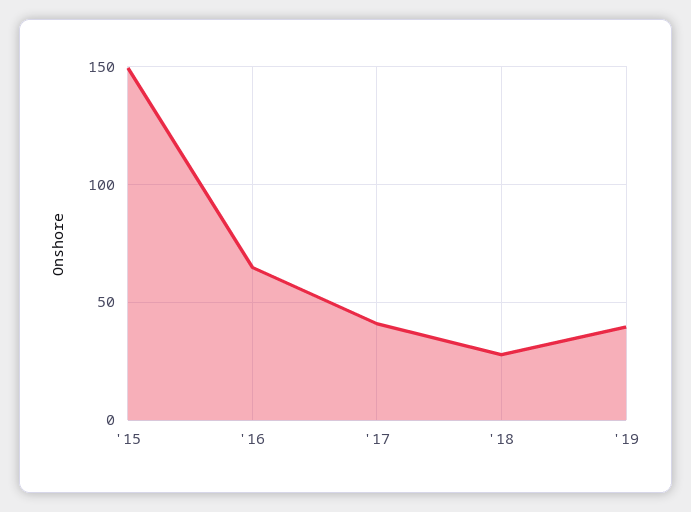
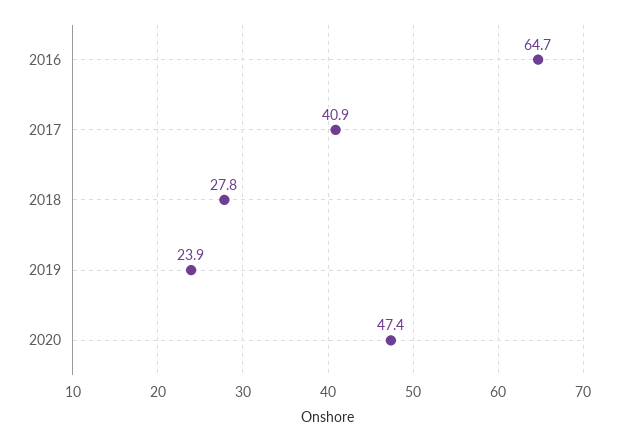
'15: 150 -> none
'19: 40 -> 23.9
2020: none -> 47.4

